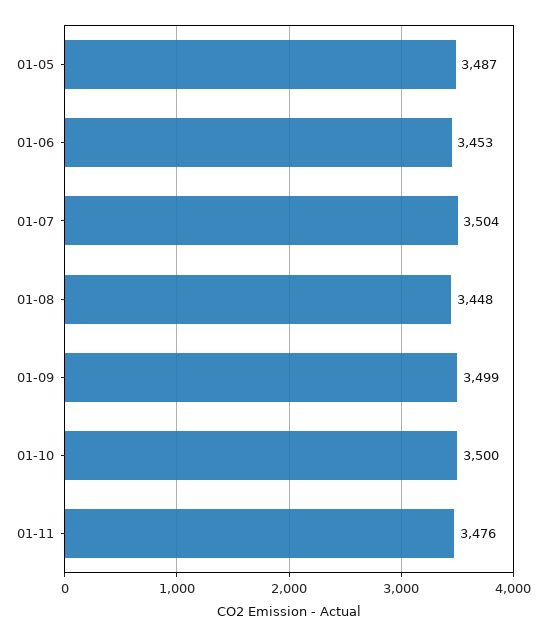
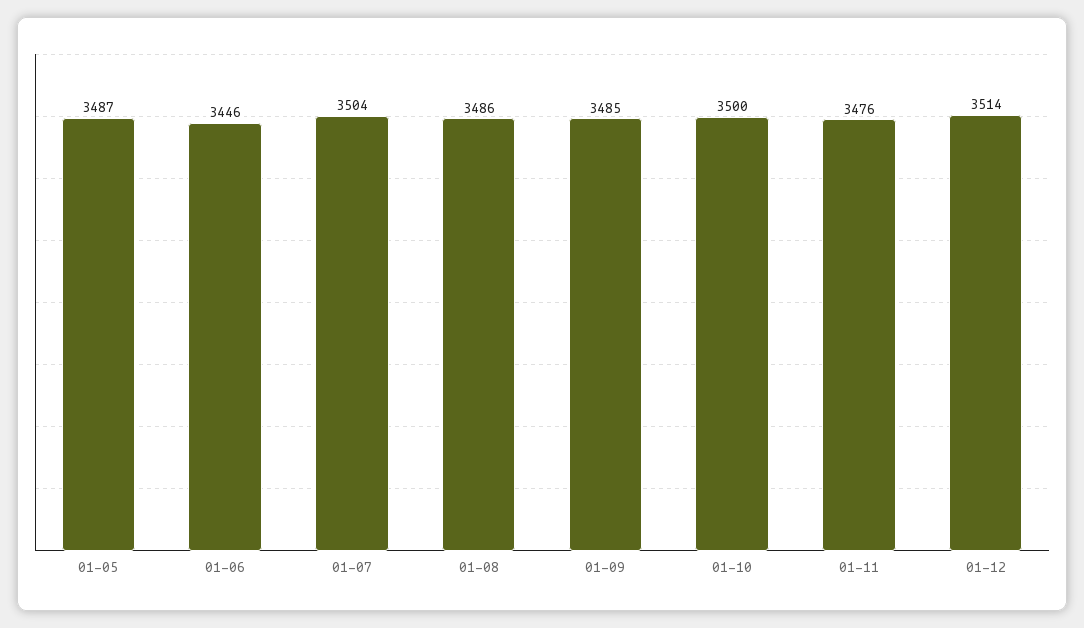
01-06: 3453 -> 3446
01-08: 3448 -> 3486
01-09: 3499 -> 3485
01-12: none -> 3514

